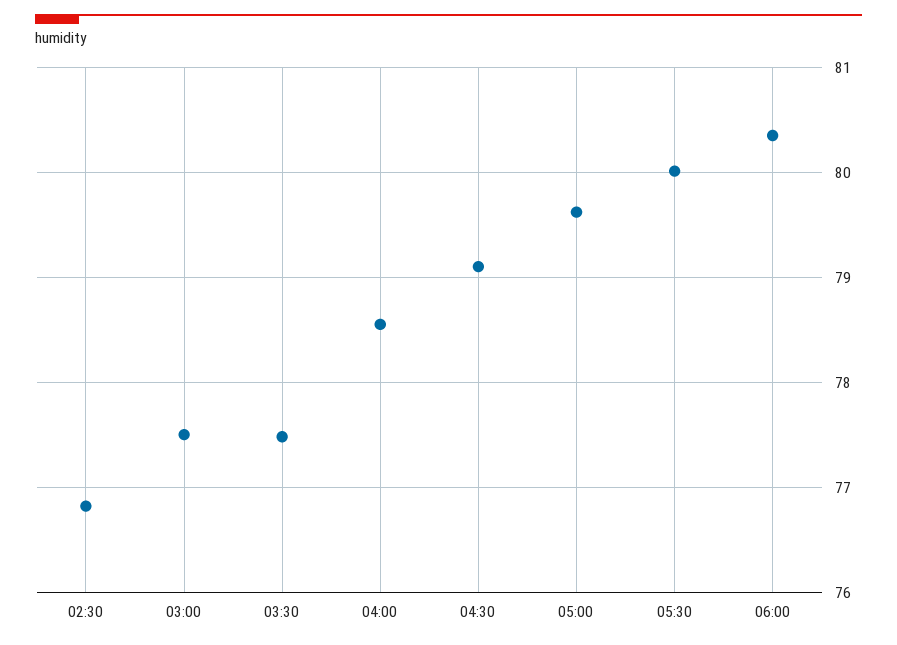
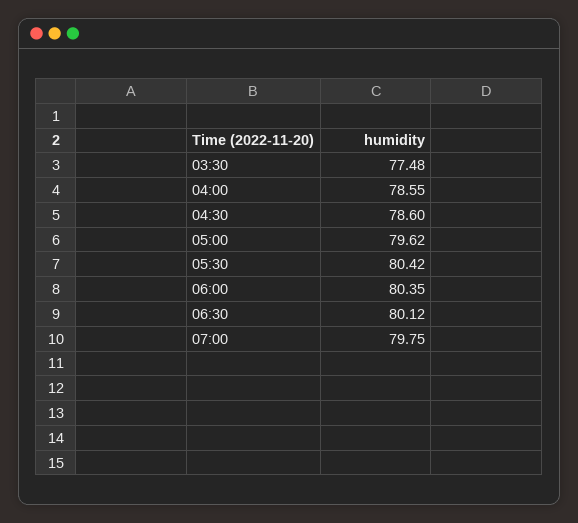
02:30: 76.8 -> none
03:00: 77.5 -> none
04:30: 79.1 -> 78.6
05:30: 80 -> 80.42
06:30: none -> 80.12
07:00: none -> 79.75

